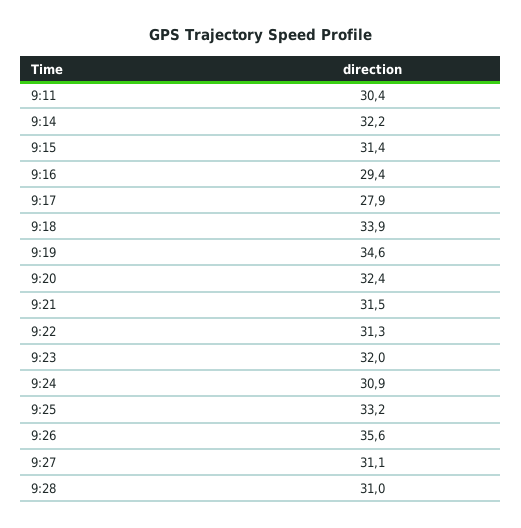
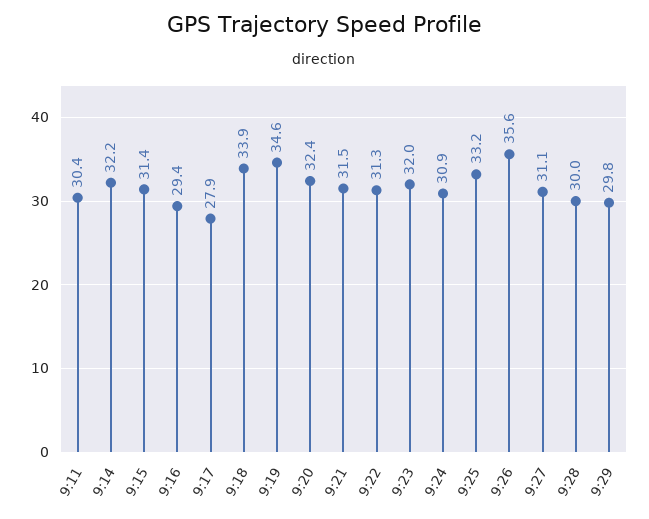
9:28: 31 -> 30
9:29: none -> 29.8

